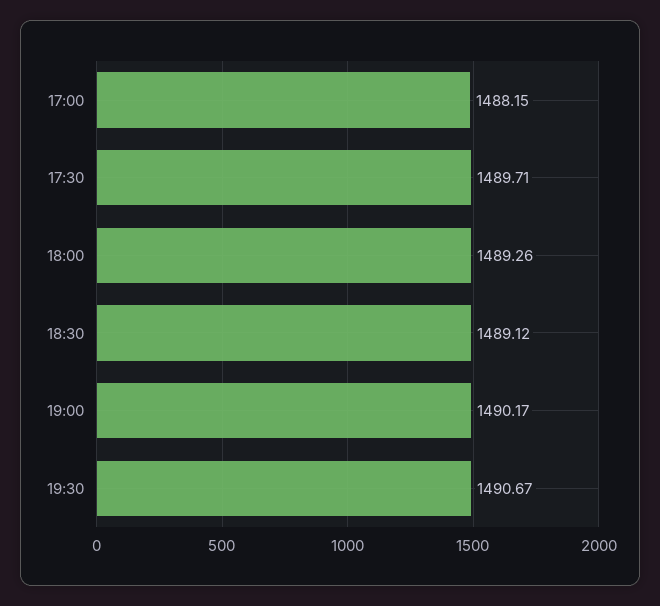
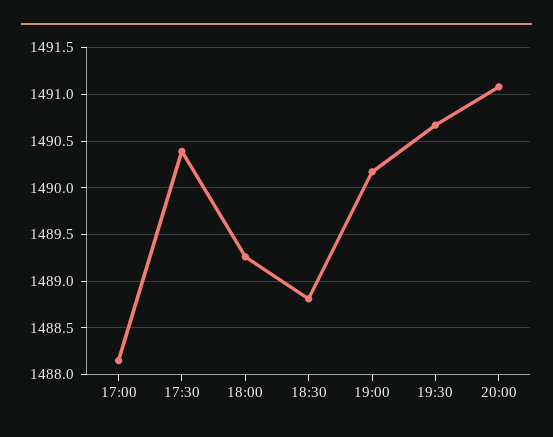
17:30: 1489.71 -> 1490.4
18:30: 1489.12 -> 1488.8
20:00: none -> 1491.1

